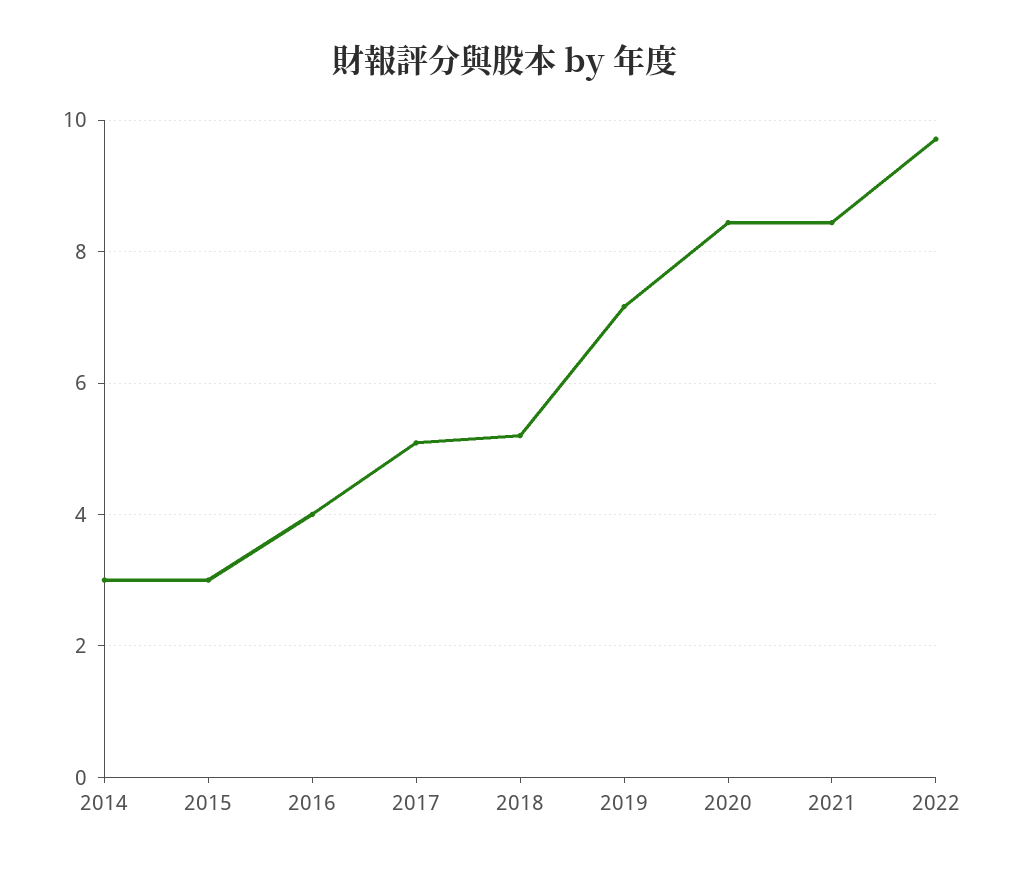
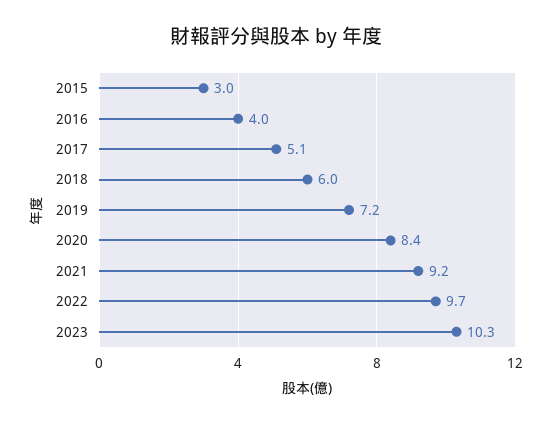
2014: 3 -> none
2018: 5.2 -> 6
2021: 8.4 -> 9.2
2023: none -> 10.3

